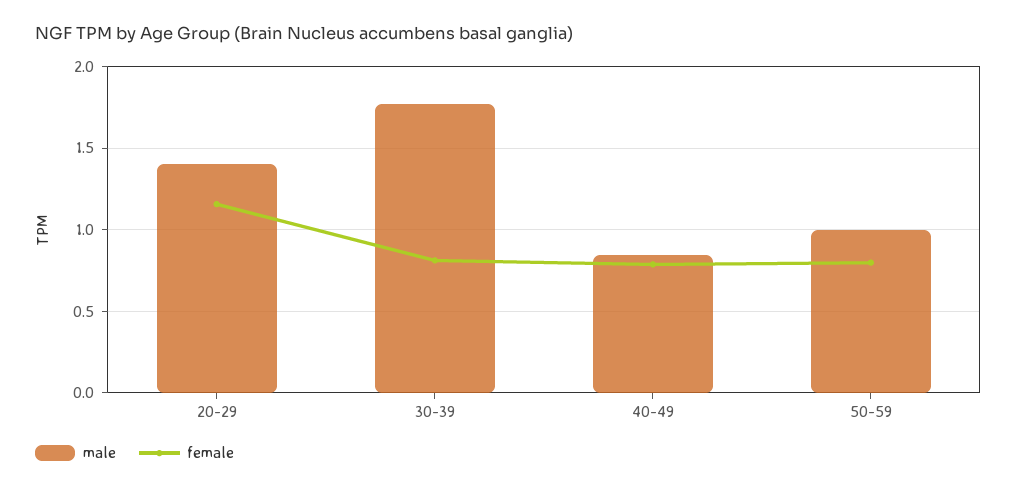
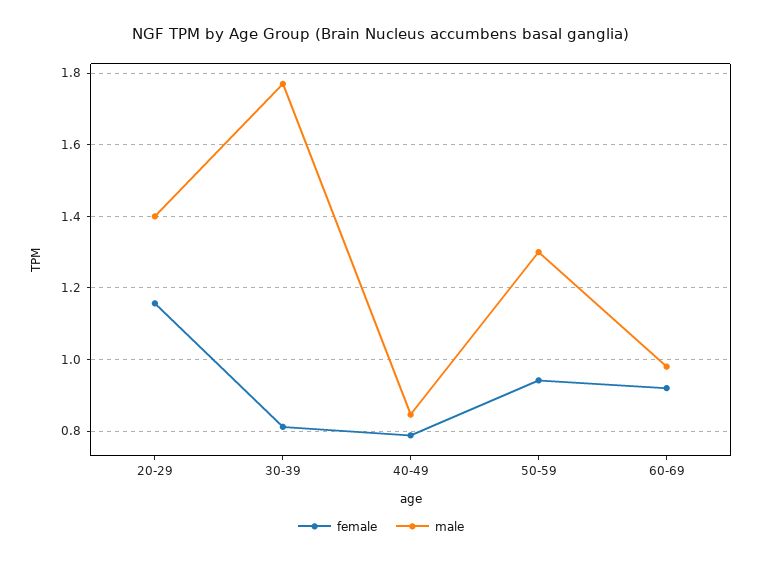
male, 50-59: 1 -> 1.3
female, 50-59: 0.8 -> 0.94
female, 60-69: none -> 0.92
male, 60-69: none -> 0.98

